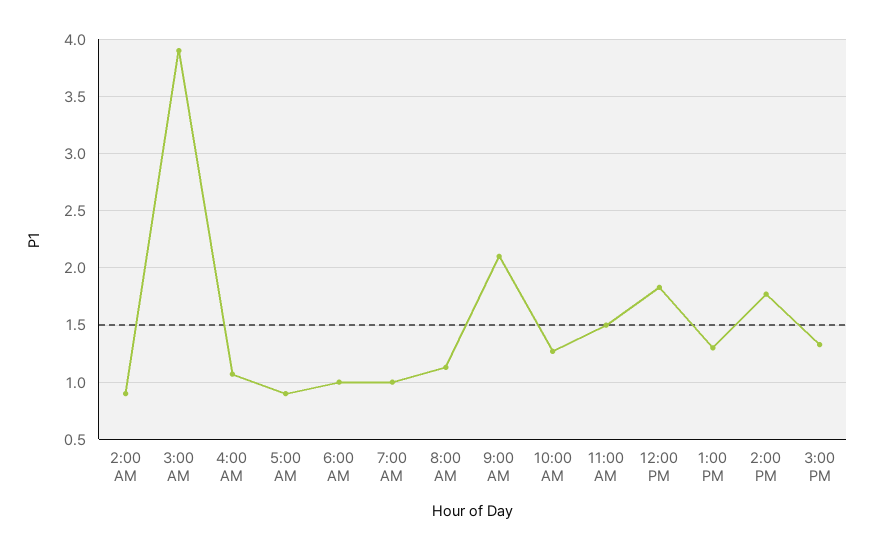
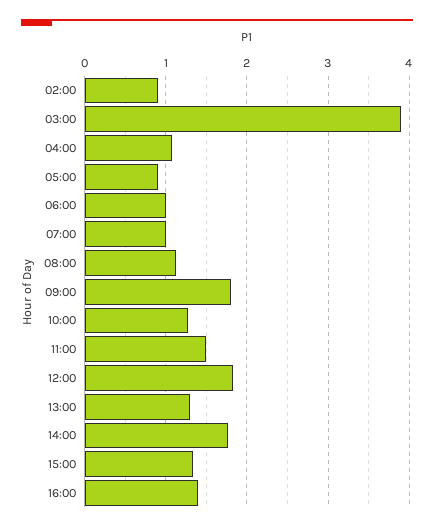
9:00 AM: 2.1 -> 1.8
16:00: none -> 1.4

